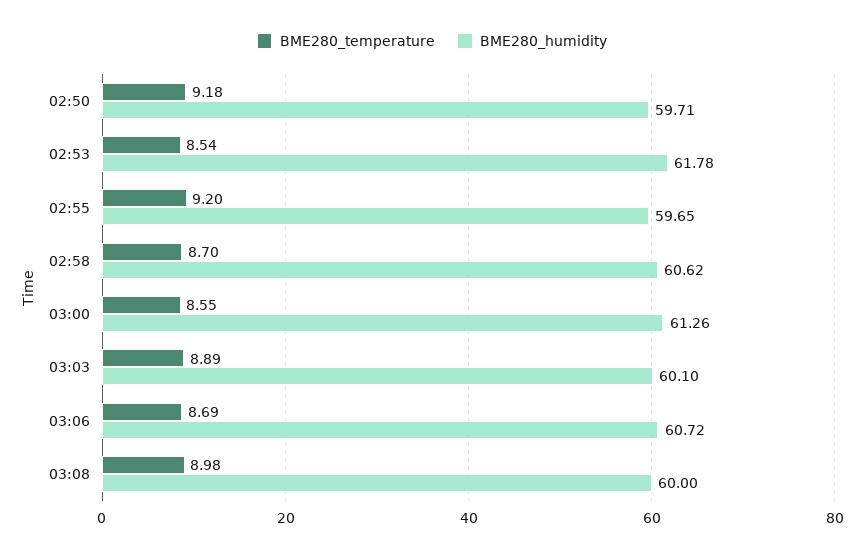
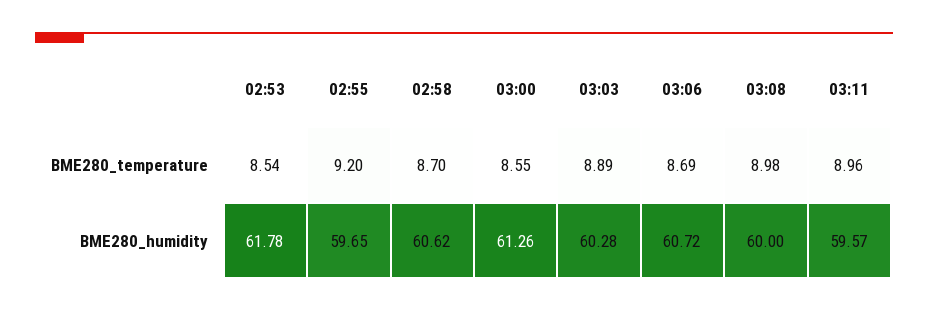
BME280_temperature, 02:50: 9.18 -> none
BME280_humidity, 02:50: 59.71 -> none
BME280_humidity, 03:03: 60.1 -> 60.28
BME280_temperature, 03:11: none -> 8.96
BME280_humidity, 03:11: none -> 59.57

